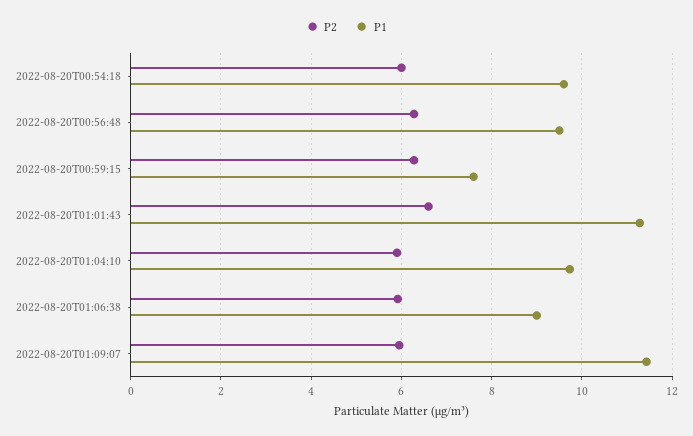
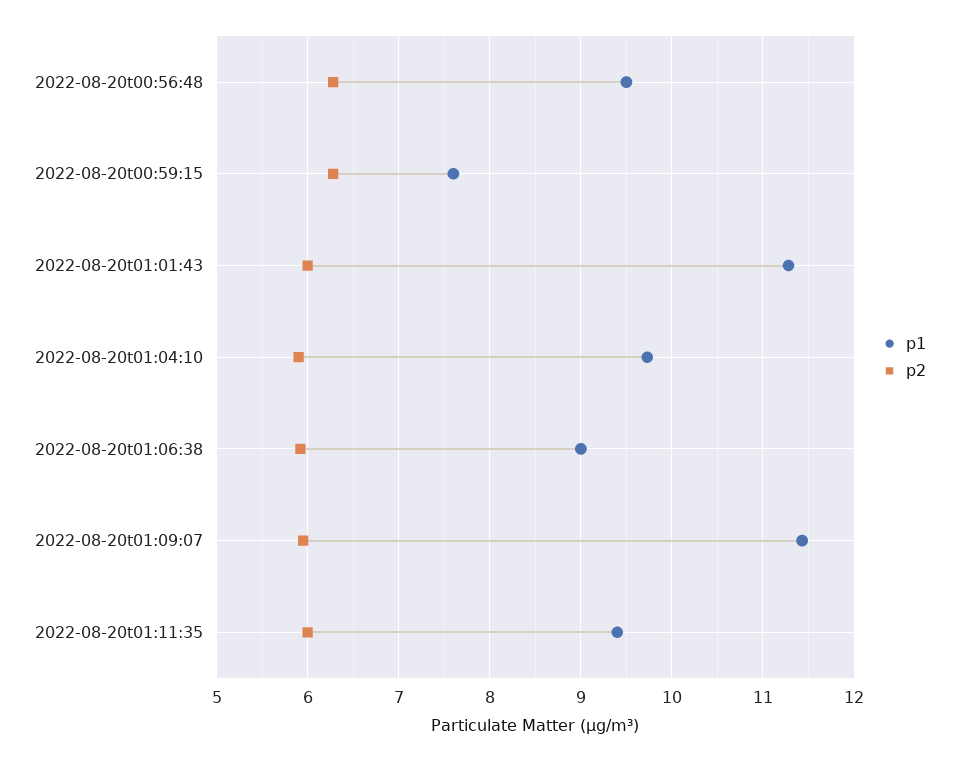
P2, 2022-08-20T00:54:18: 6 -> none
P1, 2022-08-20T00:54:18: 9.6 -> none
P2, 2022-08-20T01:01:43: 6.6 -> 6
P1, 2022-08-20t01:11:35: none -> 9.4
P2, 2022-08-20t01:11:35: none -> 6

